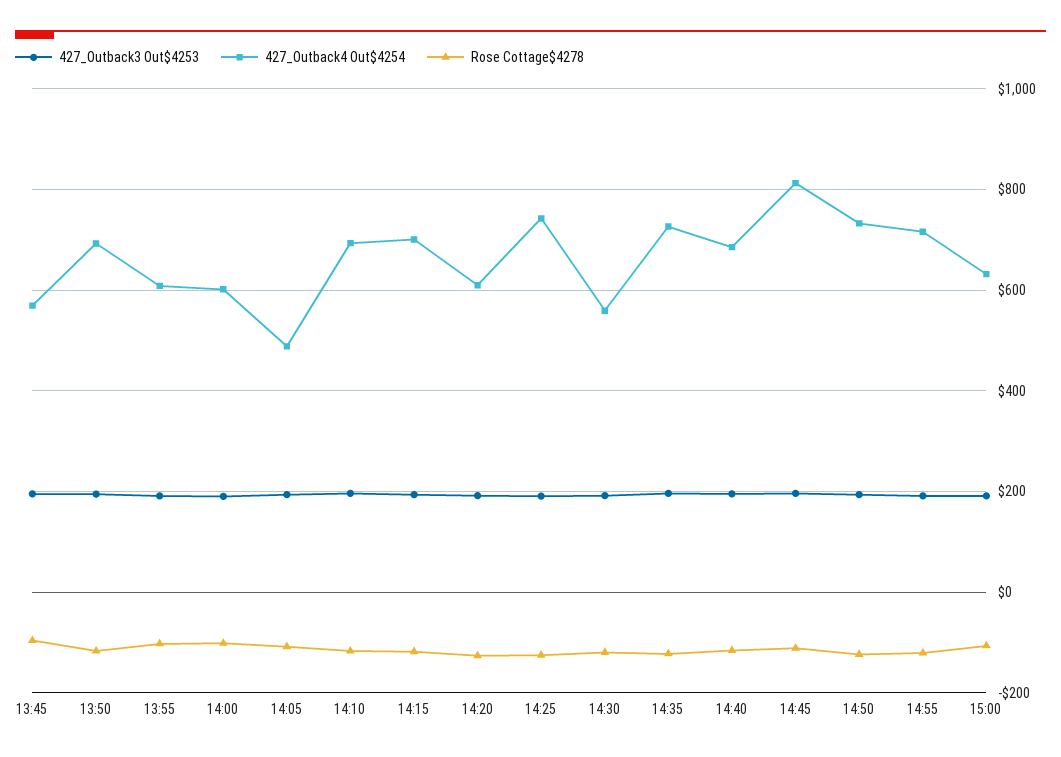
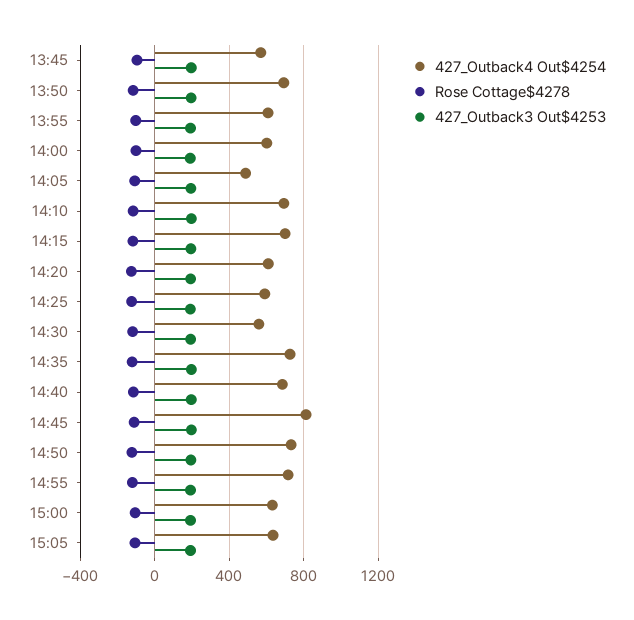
427_Outback4 Out$4254, 14:25: 740 -> 600
427_Outback4 Out$4254, 15:05: none -> 650
Rose Cottage$4278, 15:05: none -> -100
427_Outback3 Out$4253, 15:05: none -> 200

